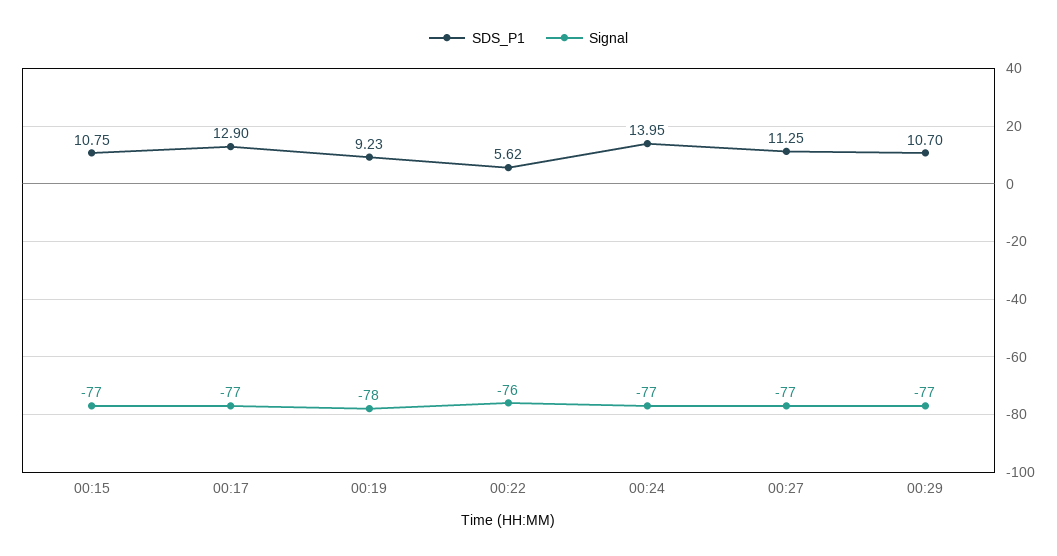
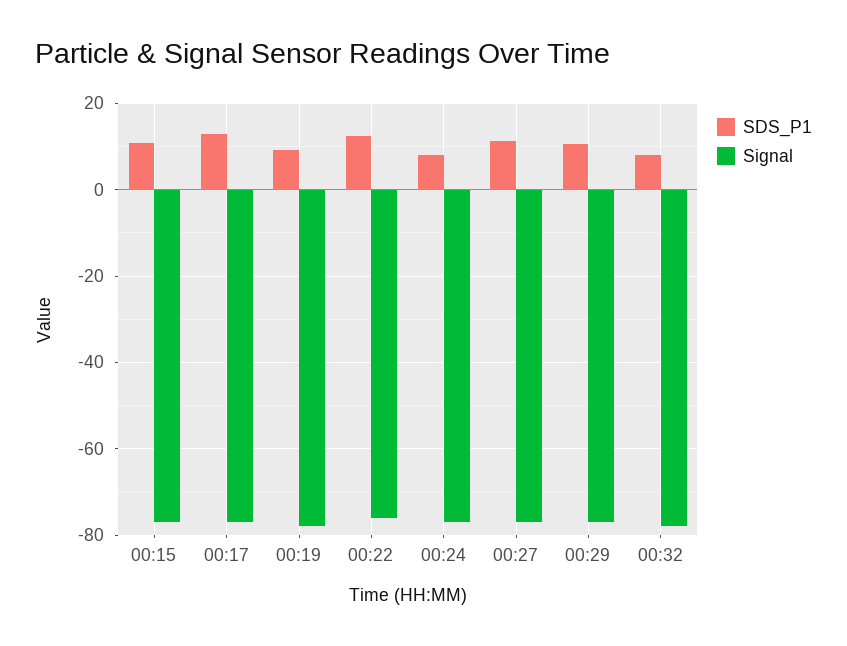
SDS_P1, 00:22: 5.62 -> 12
SDS_P1, 00:24: 13.95 -> 8
SDS_P1, 00:32: none -> 8
Signal, 00:32: none -> -78

